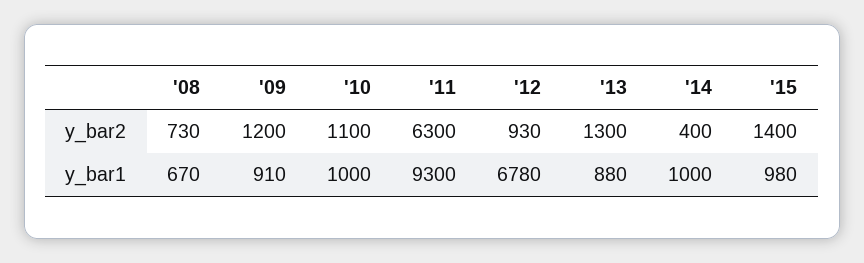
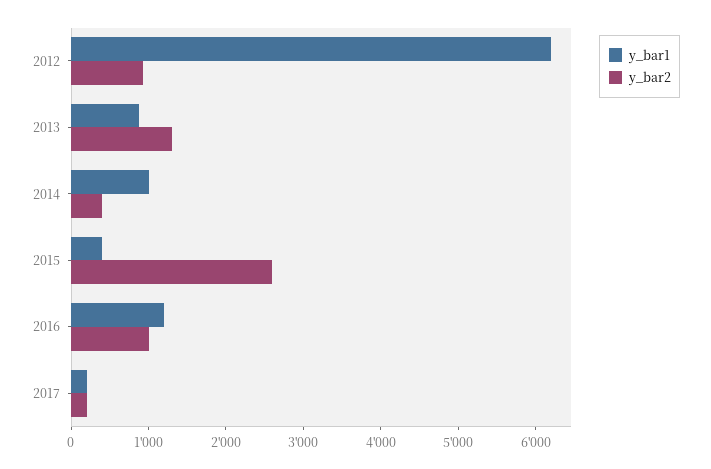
y_bar2, '08: 730 -> none
y_bar2, '09: 1200 -> none
y_bar2, '10: 1100 -> none
y_bar2, '11: 6300 -> none
y_bar2, '15: 1400 -> 2600
y_bar1, '08: 670 -> none
y_bar1, '09: 910 -> none
y_bar1, '10: 1000 -> none
y_bar1, '11: 9300 -> none
y_bar1, '12: 6780 -> 6200
y_bar1, '15: 980 -> 400
y_bar1, 2016: none -> 1200
y_bar2, 2016: none -> 1000
y_bar1, 2017: none -> 200
y_bar2, 2017: none -> 200

